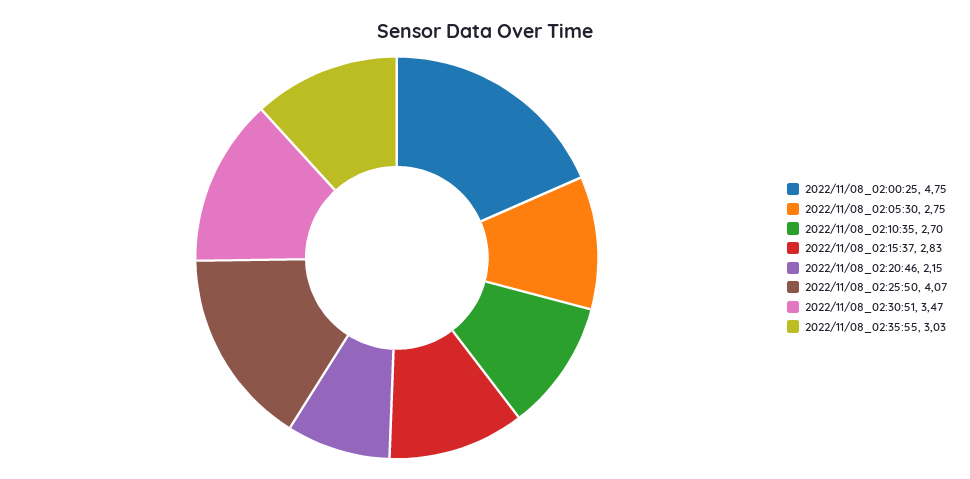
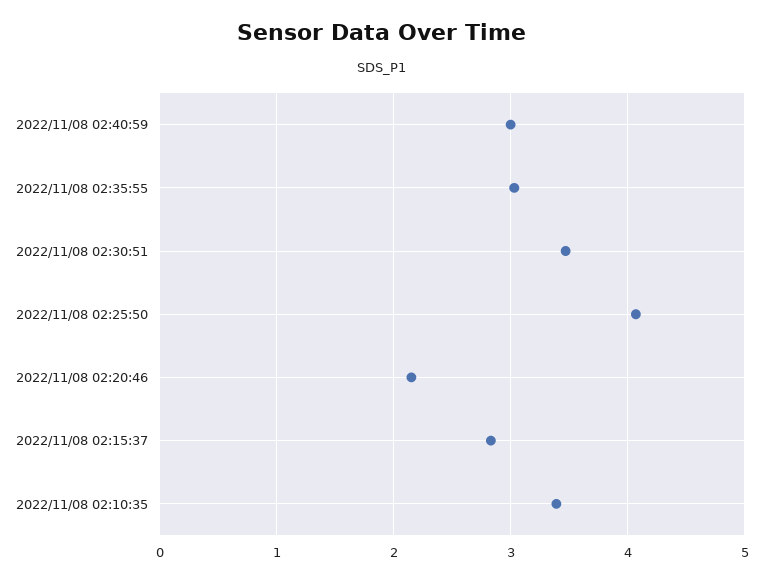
2022/11/08_02:00:25: 4.75 -> none
2022/11/08_02:05:30: 2.75 -> none
2022/11/08_02:10:35: 2.7 -> 3.4
2022/11/08 02:40:59: none -> 3

